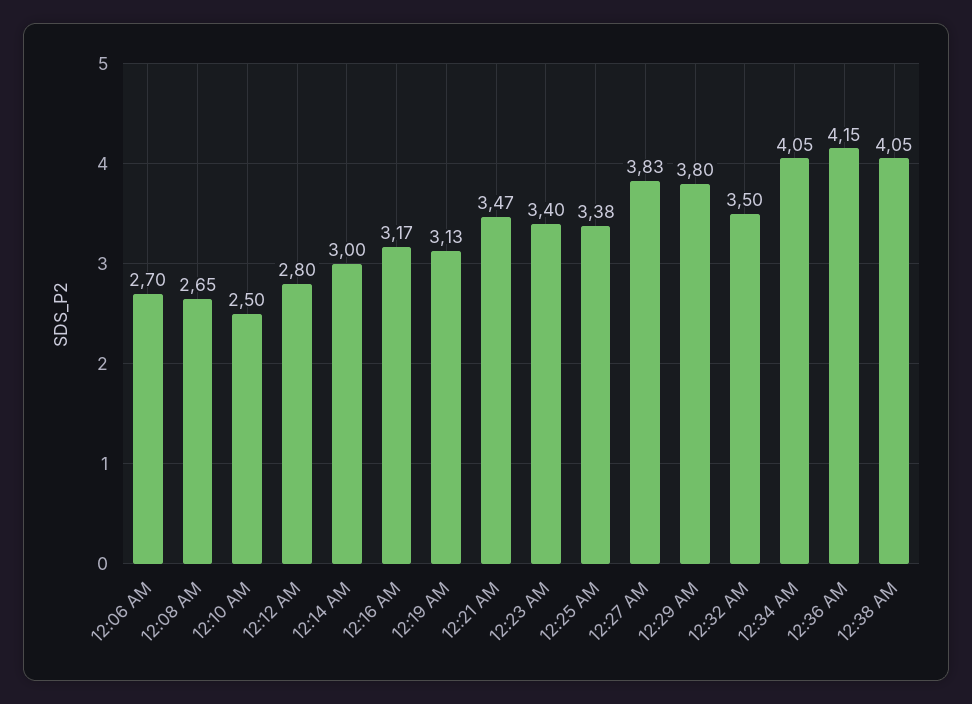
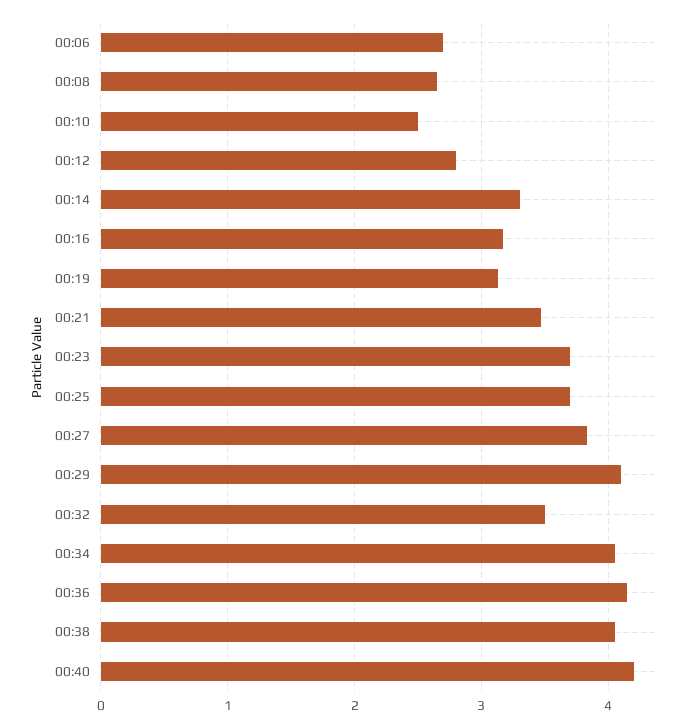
12:14 AM: 3 -> 3.3
12:23 AM: 3.4 -> 3.7
12:25 AM: 3.38 -> 3.7
12:29 AM: 3.8 -> 4.1
00:40: none -> 4.2

